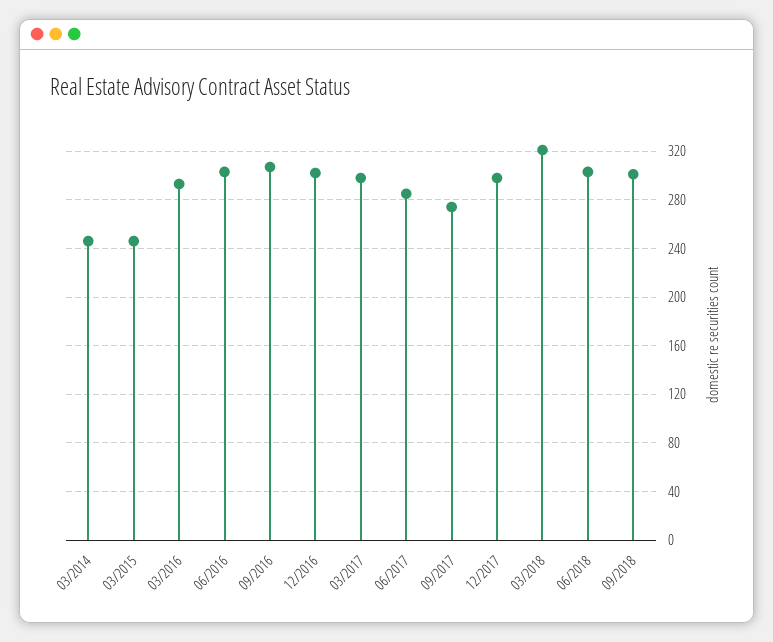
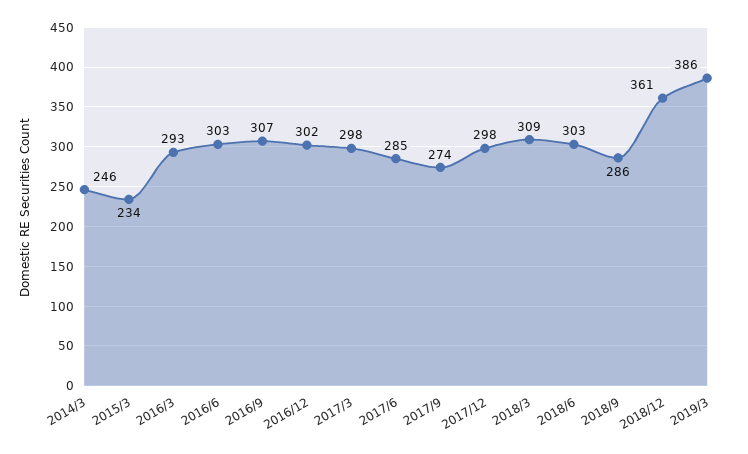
03/2015: 245 -> 234
03/2018: 320 -> 309
09/2018: 300 -> 286
2018/12: none -> 361
2019/3: none -> 386

